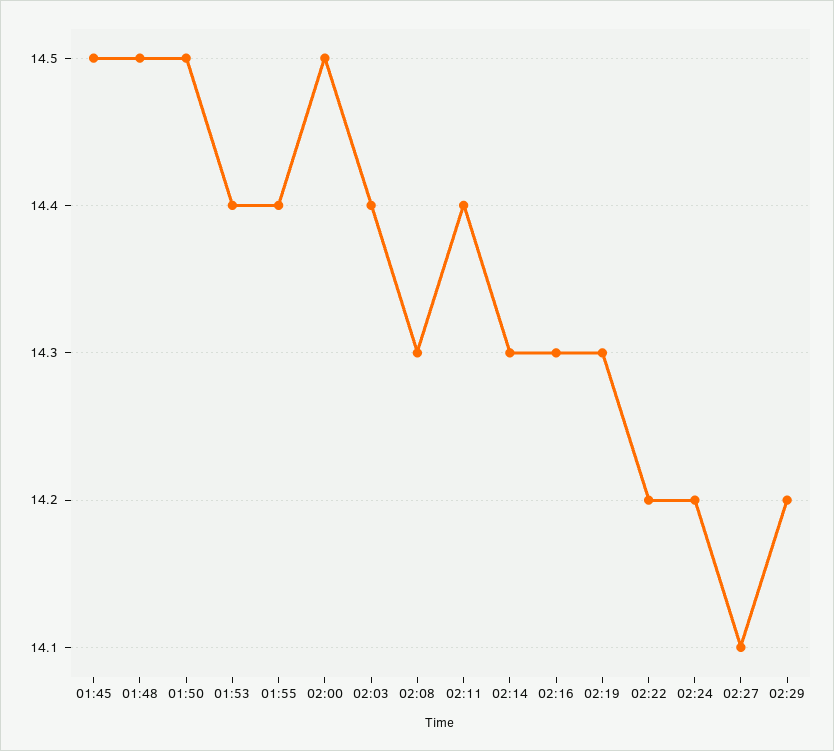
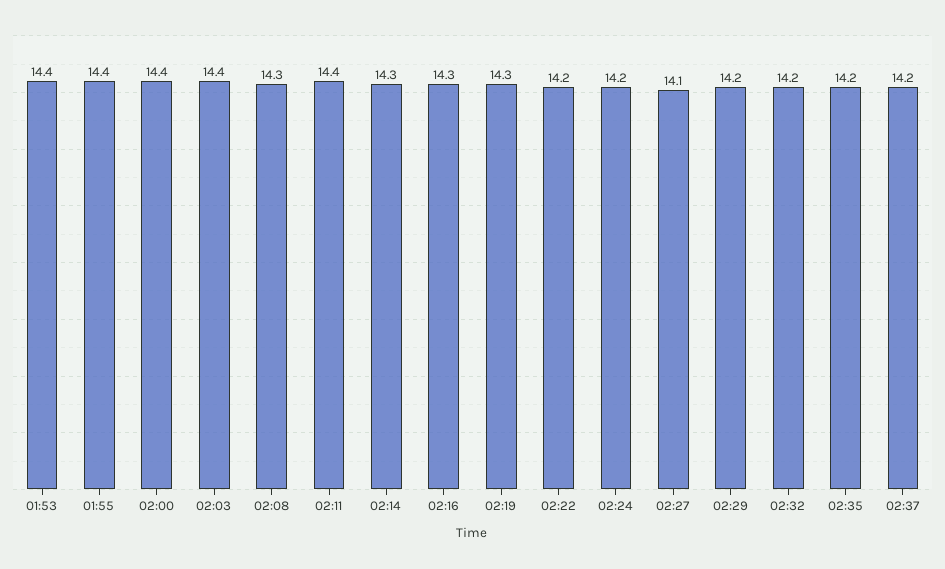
01:45: 14.5 -> none
01:48: 14.5 -> none
01:50: 14.5 -> none
02:00: 14.5 -> 14.4
02:32: none -> 14.2
02:35: none -> 14.2
02:37: none -> 14.2

